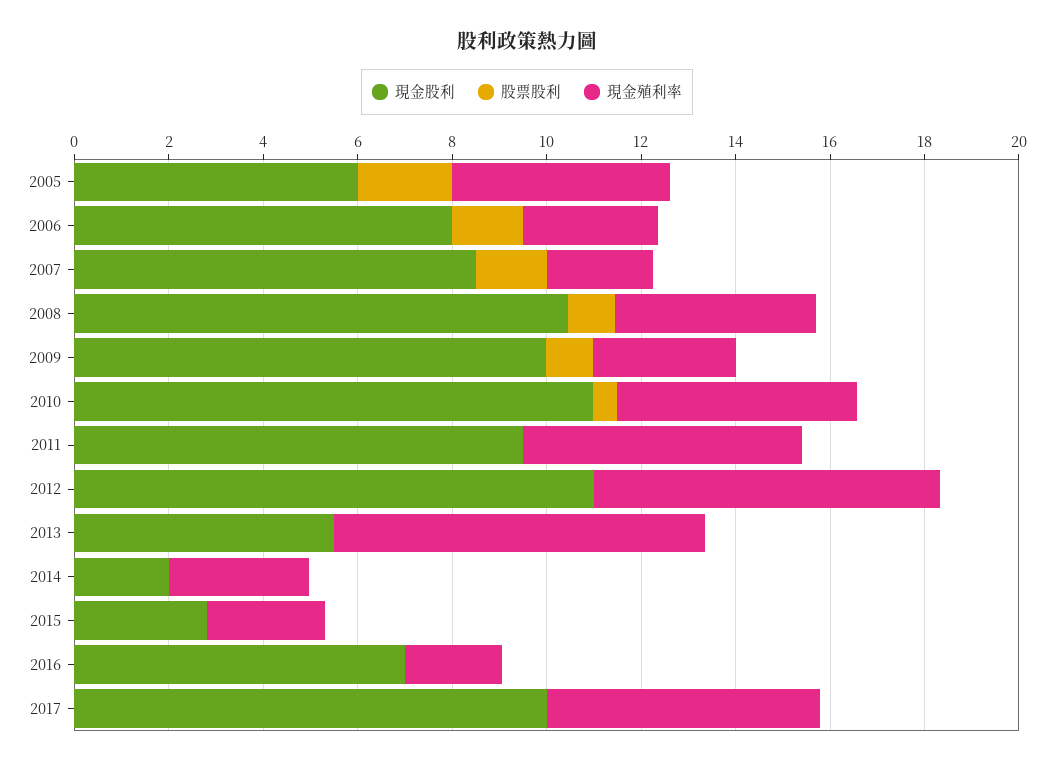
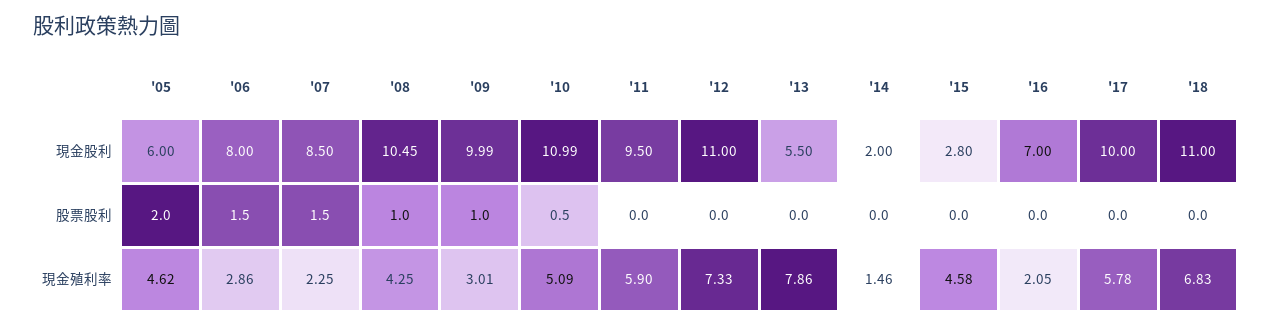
現金殖利率, 2014: 3 -> 1.46
現金殖利率, 2015: 2.5 -> 4.58
現金股利, '18: none -> 11
股票股利, '18: none -> 0
現金殖利率, '18: none -> 6.83

